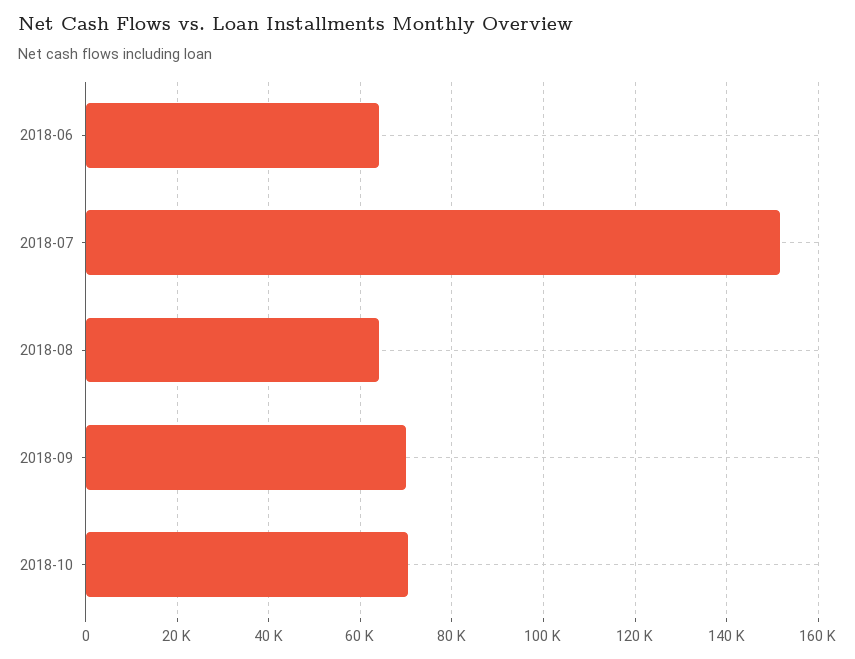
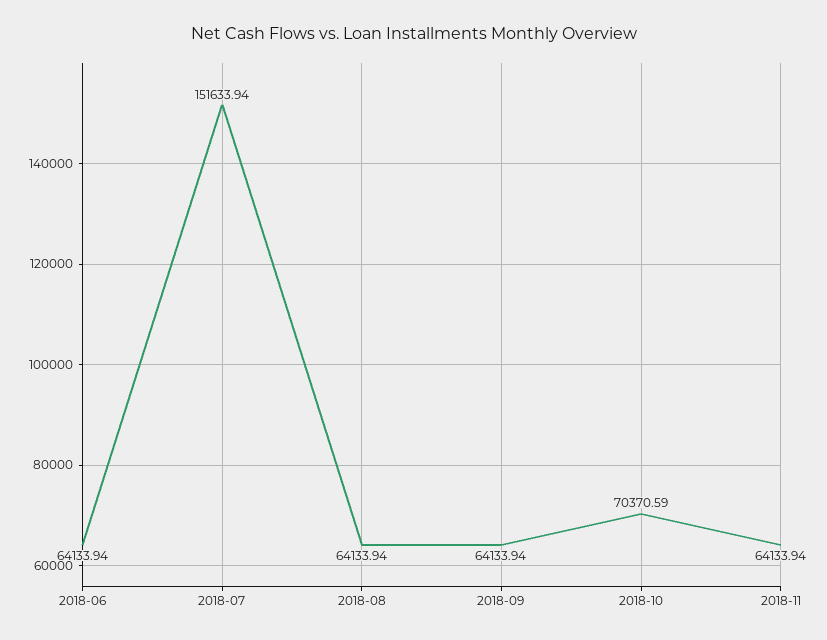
2018-09: 70000 -> 64133.94
2018-11: none -> 64133.94

